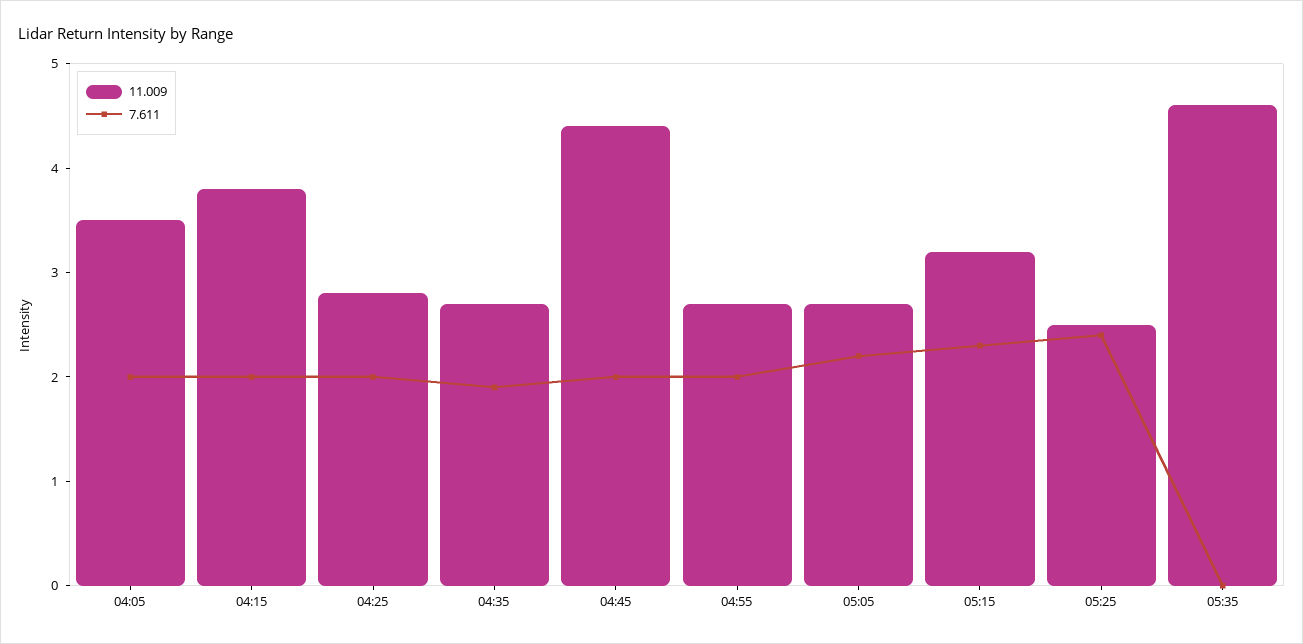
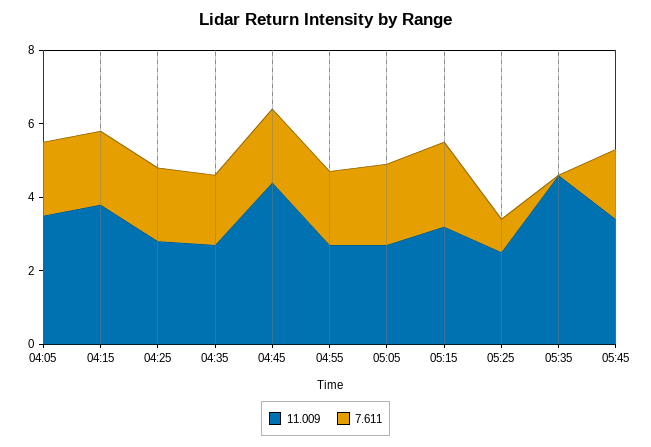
7.611, 05:25: 2.4 -> 1
11.009, 05:45: none -> 3.5
7.611, 05:45: none -> 2

